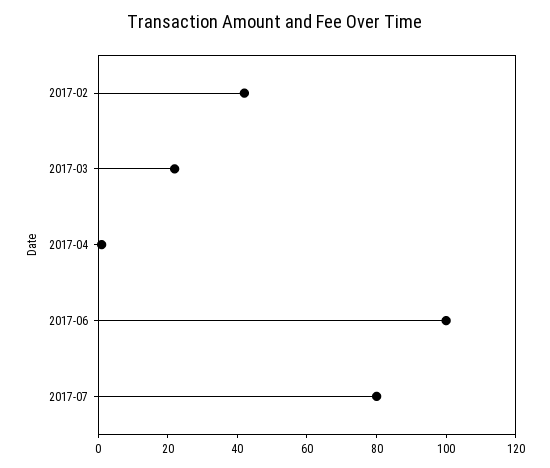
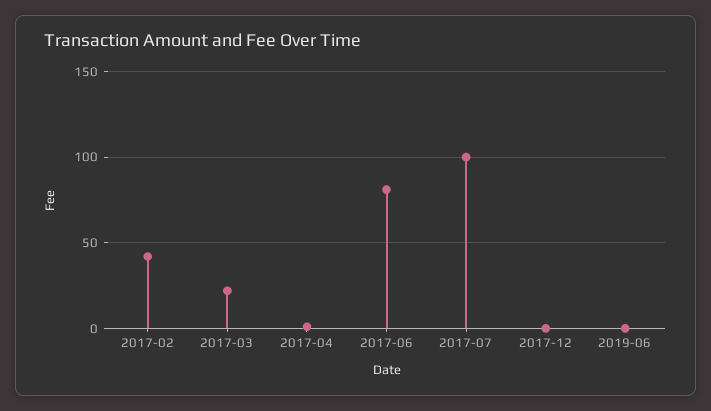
2017-06: 100 -> 80
2017-07: 80 -> 100
2017-12: none -> 0
2019-06: none -> 0

